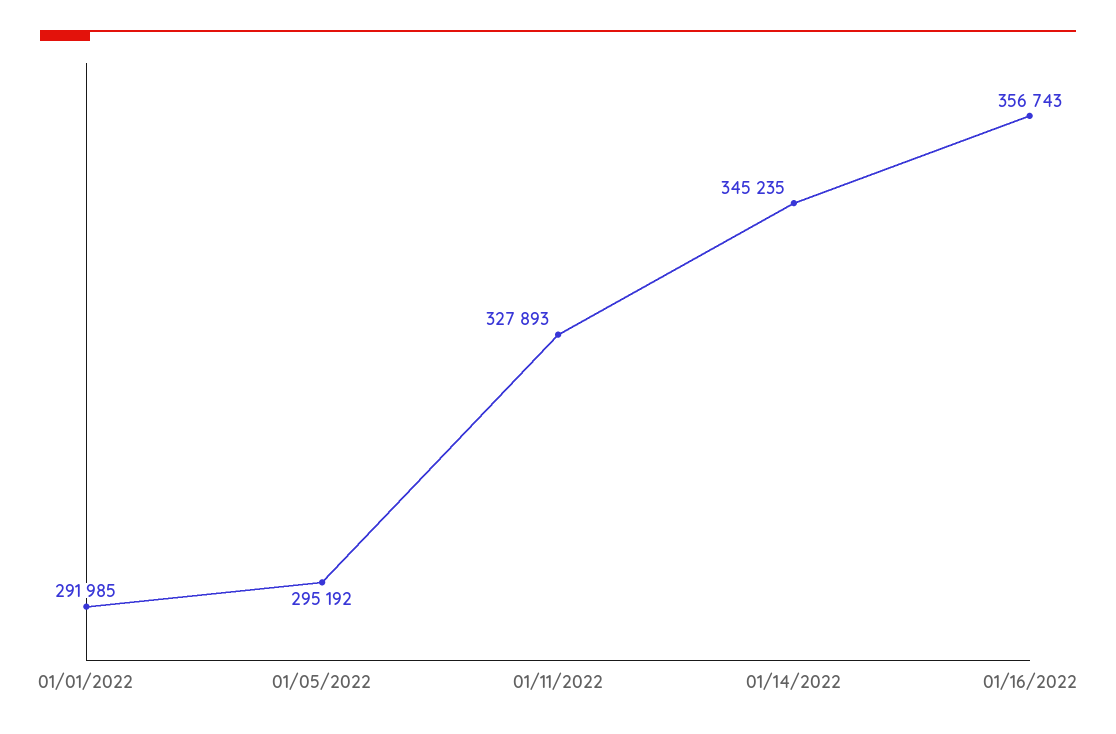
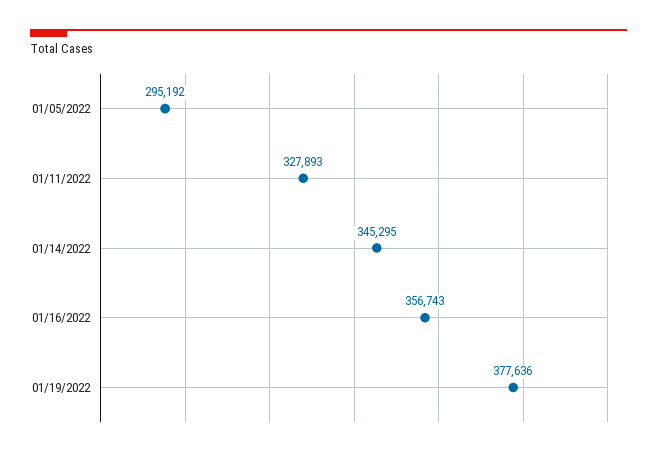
01/01/2022: 291985 -> none
01/14/2022: 345235 -> 345295
01/19/2022: none -> 377636

